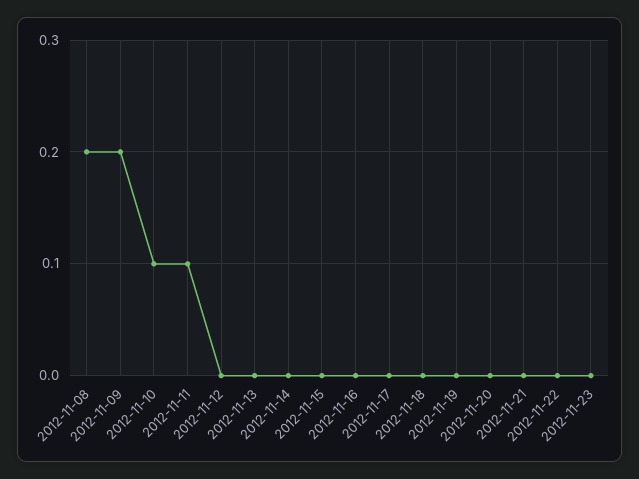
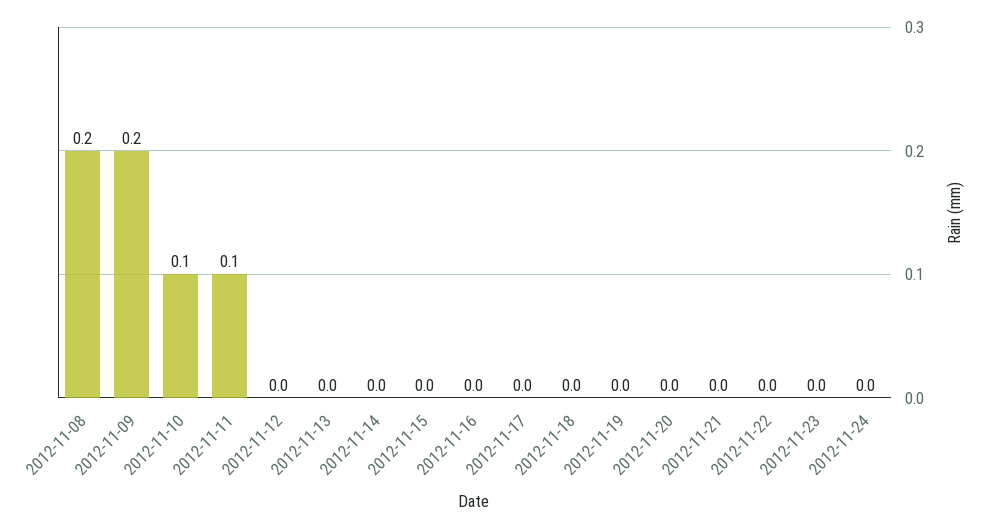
2012-11-24: none -> 0

